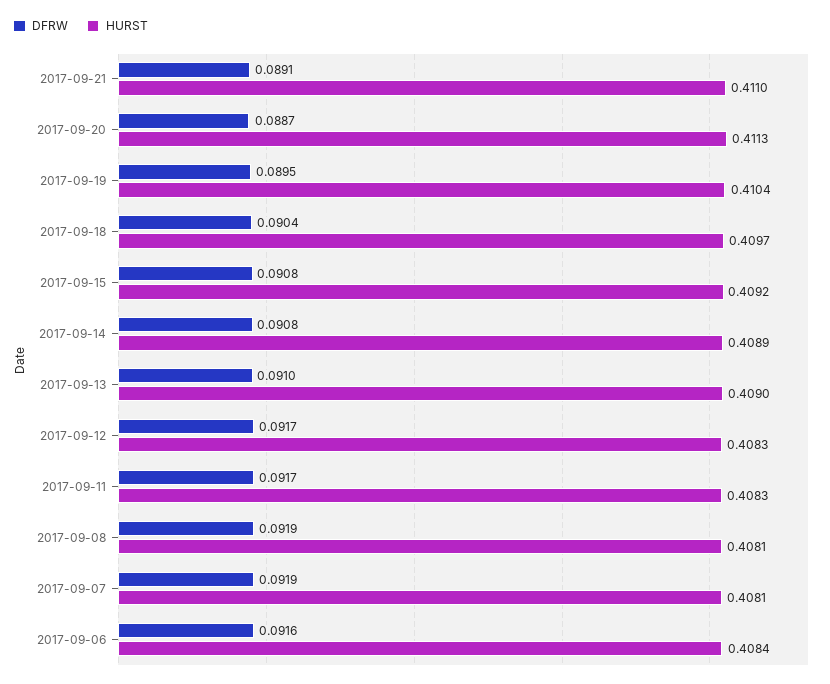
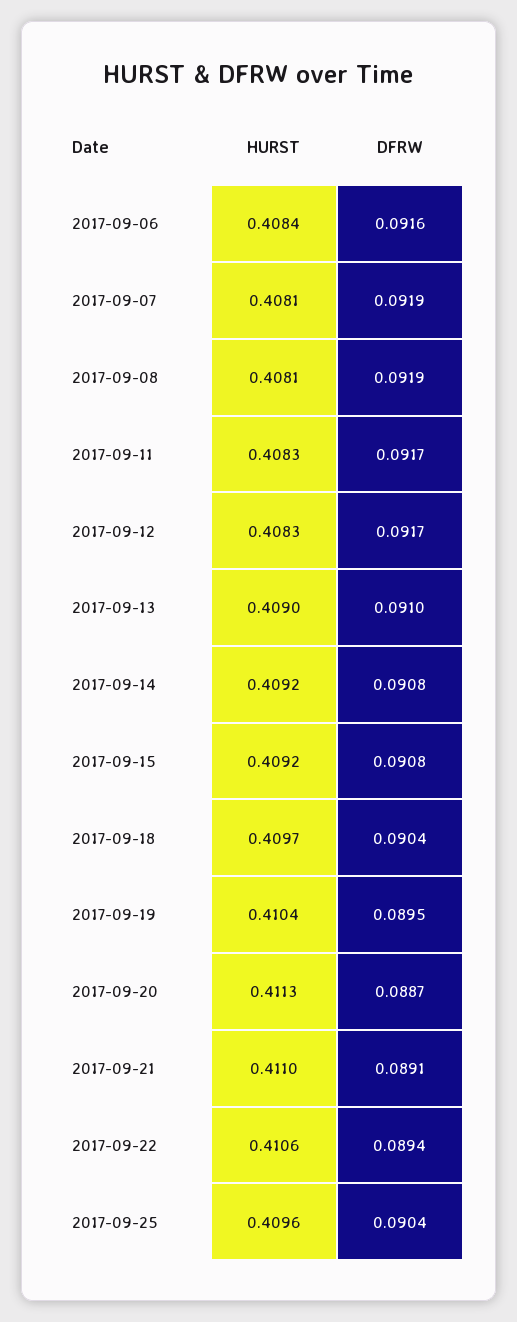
HURST, 2017-09-14: 0.4089 -> 0.4092
HURST, 2017-09-22: none -> 0.4106
DFRW, 2017-09-22: none -> 0.0894
HURST, 2017-09-25: none -> 0.4096
DFRW, 2017-09-25: none -> 0.0904

